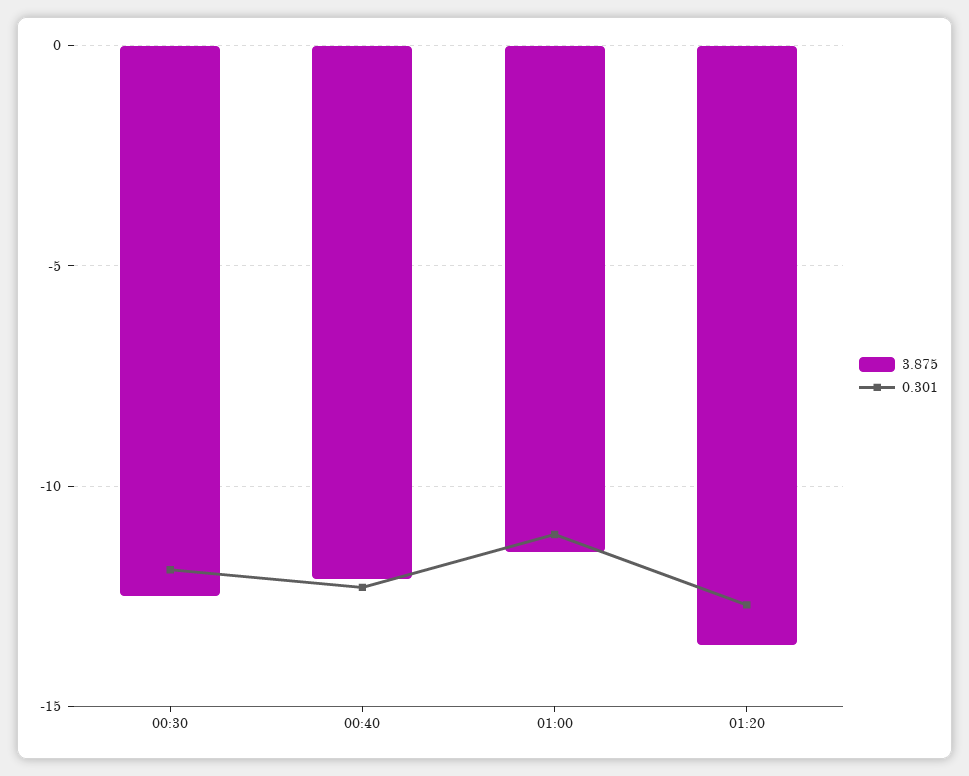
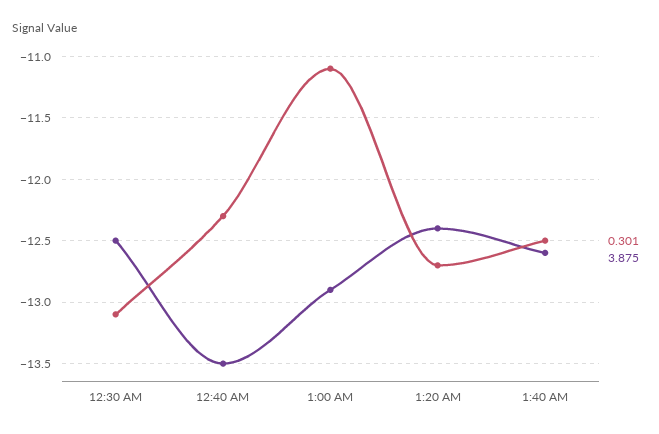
0.301, 00:30: -12 -> -13.1
3.875, 00:40: -12 -> -13.5
3.875, 01:00: -11.5 -> -12.9
3.875, 01:20: -13.5 -> -12.4
0.301, 1:40 AM: none -> -12.5
3.875, 1:40 AM: none -> -12.6

